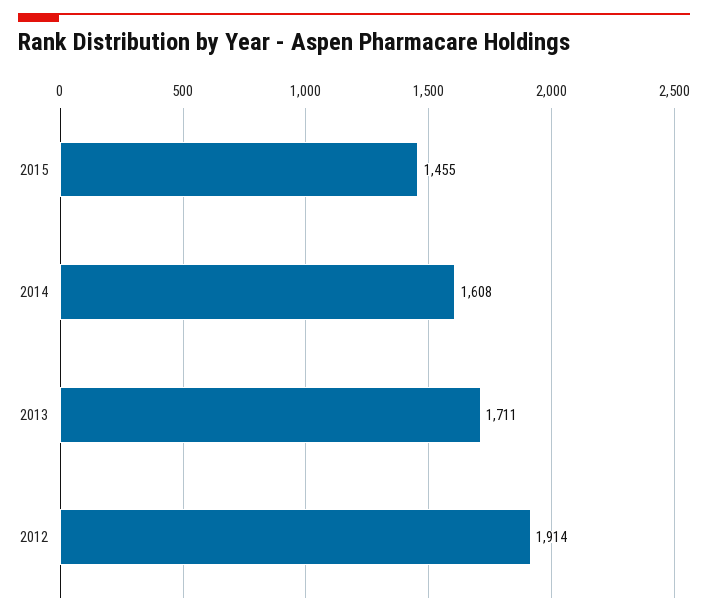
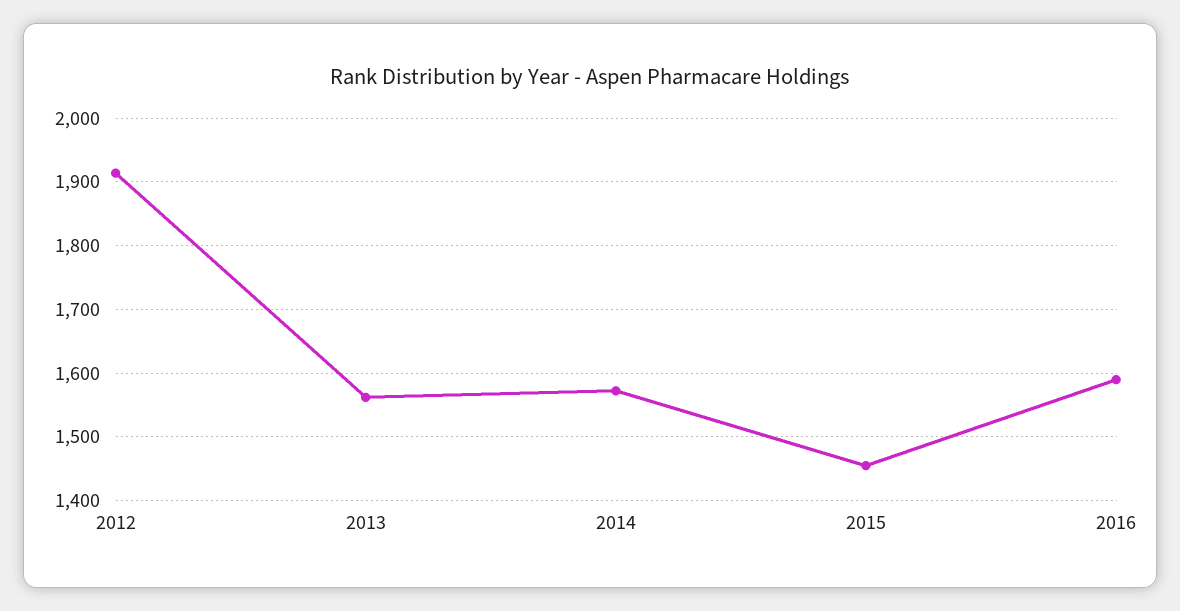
2014: 1608 -> 1570
2013: 1711 -> 1560
2016: none -> 1590

